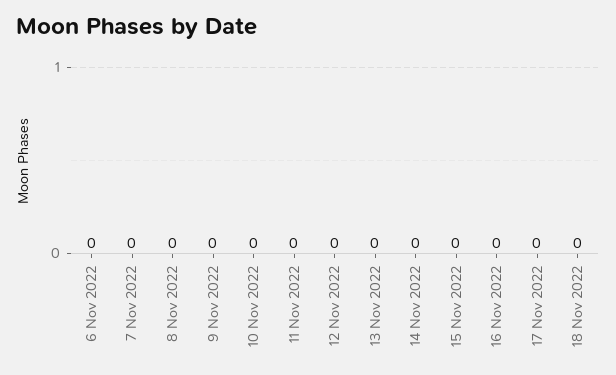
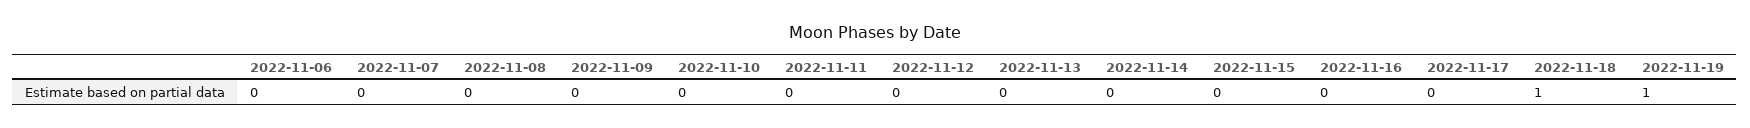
18 Nov 2022: 0 -> 1
2022-11-19: none -> 1

